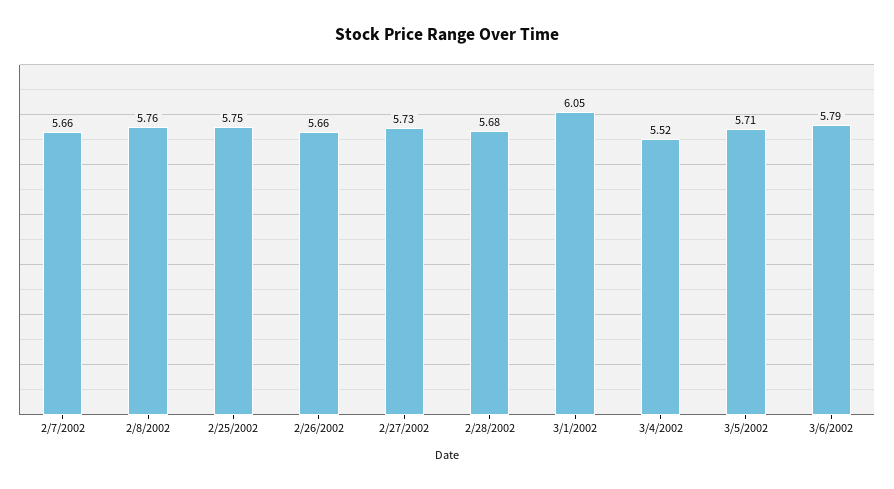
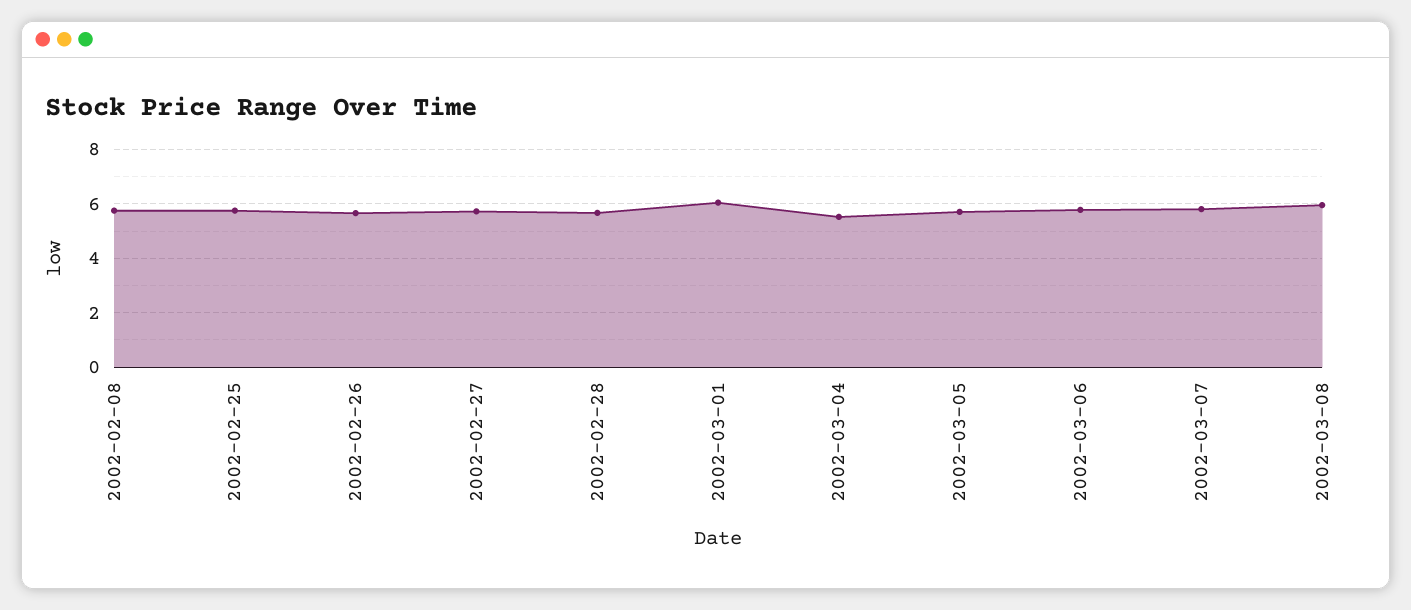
2/7/2002: 5.66 -> none
2002-03-07: none -> 5.75
2002-03-08: none -> 6

